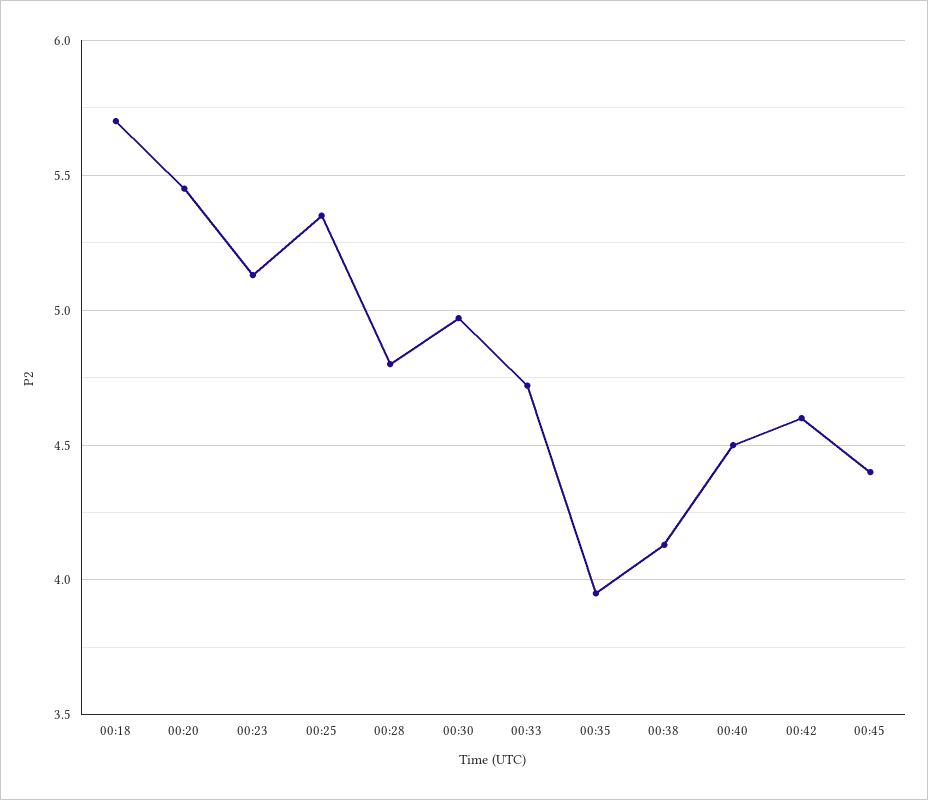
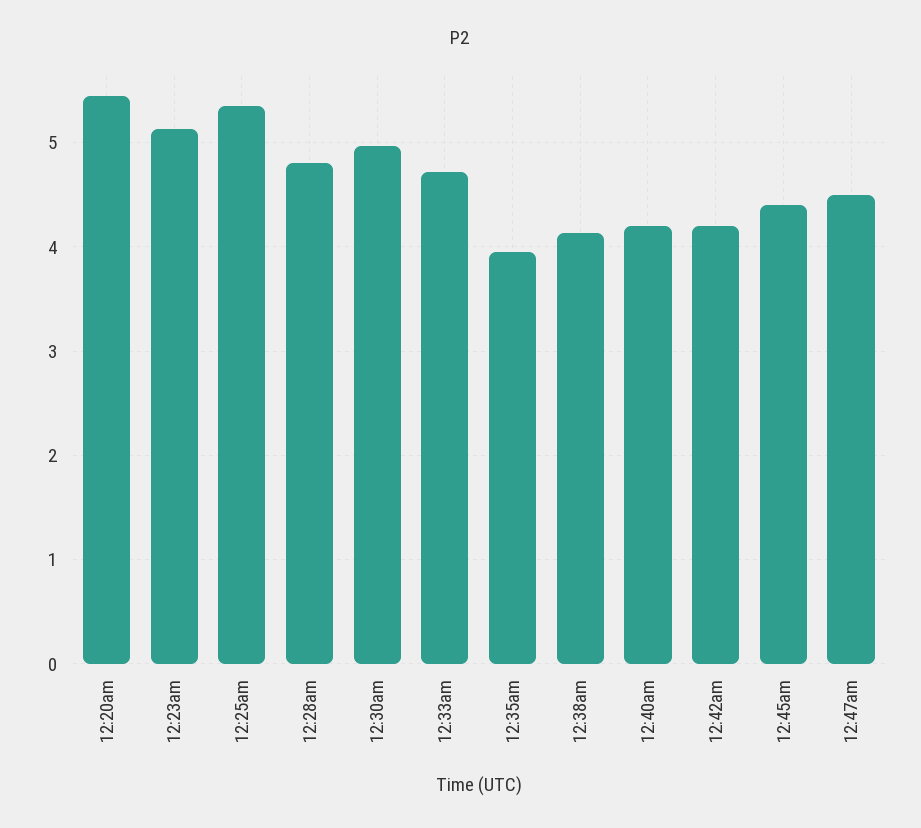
00:18: 5.7 -> none
00:40: 4.5 -> 4.2
00:42: 4.6 -> 4.2
12:47am: none -> 4.5

